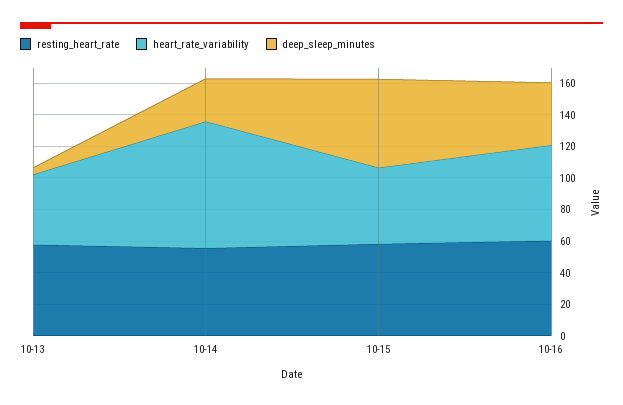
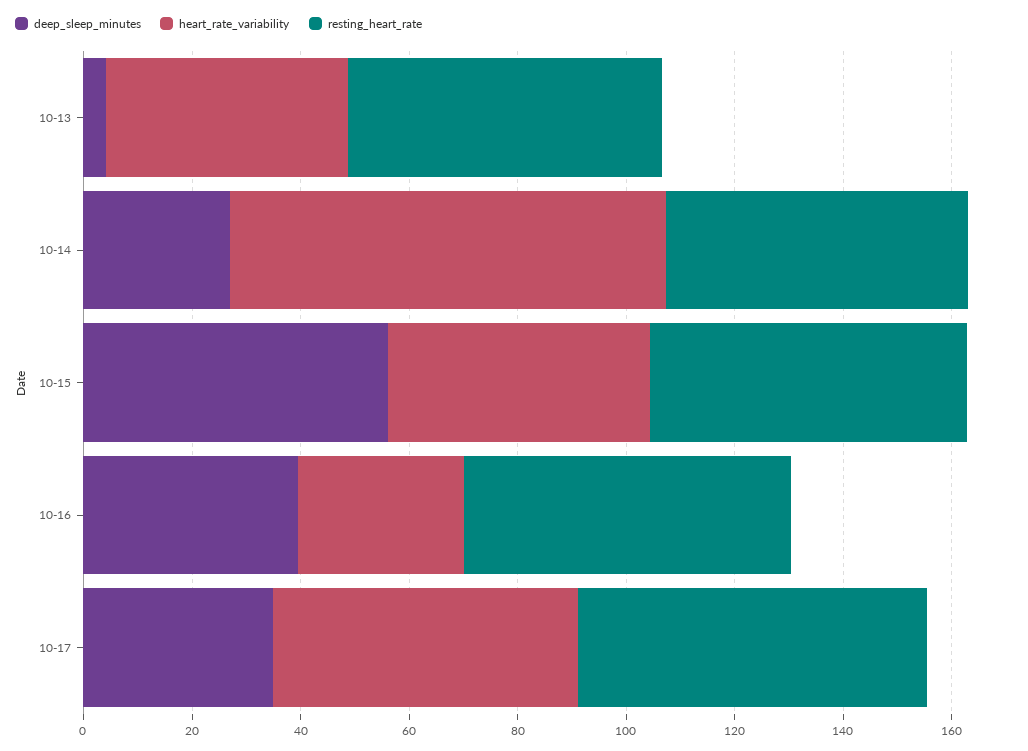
heart_rate_variability, 10-16: 60 -> 30
deep_sleep_minutes, 10-17: none -> 35
heart_rate_variability, 10-17: none -> 55
resting_heart_rate, 10-17: none -> 65

